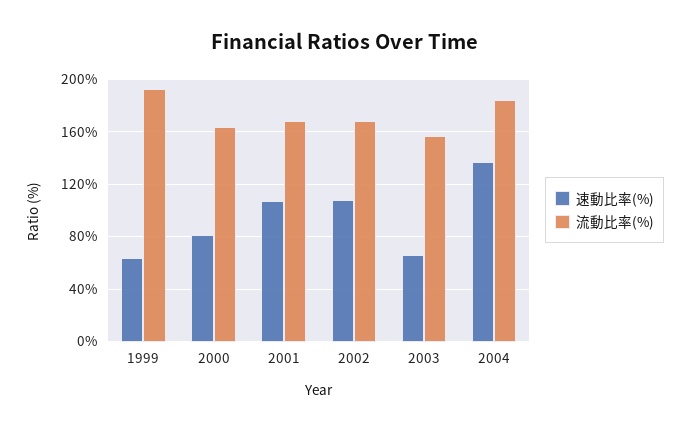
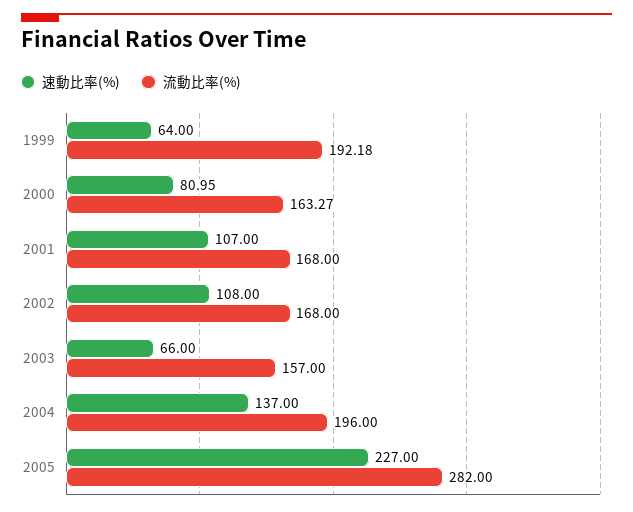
流動比率(%), 2004: 185 -> 196
速動比率(%), 2005: none -> 227
流動比率(%), 2005: none -> 282

